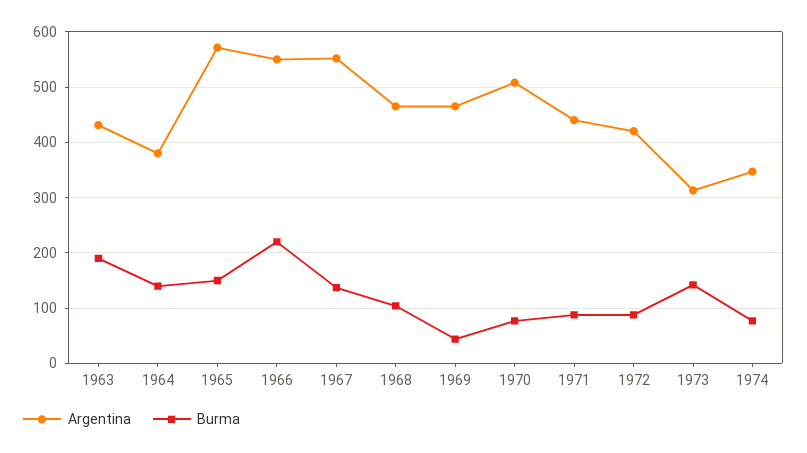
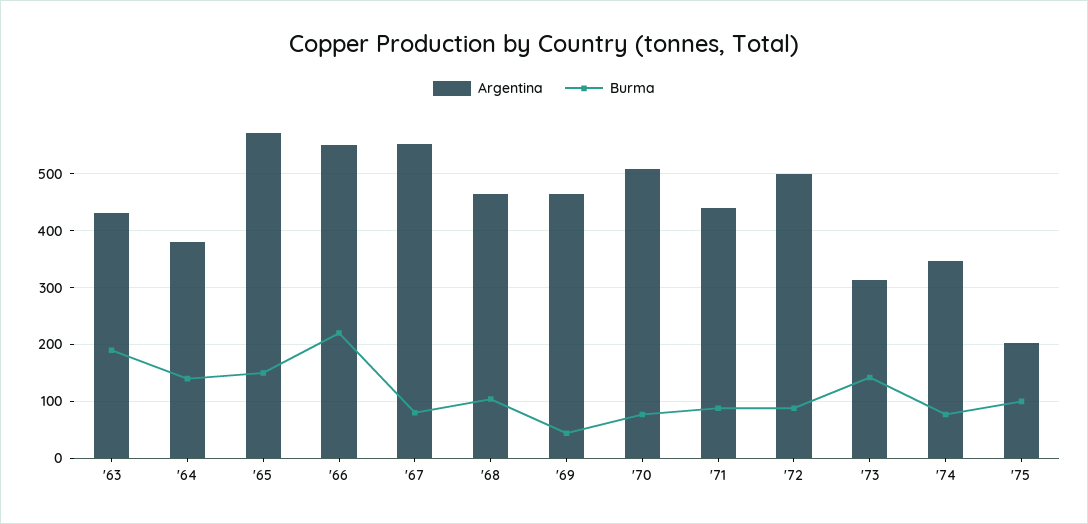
Burma, 1967: 140 -> 80
Argentina, 1972: 420 -> 500
Argentina, '75: none -> 200
Burma, '75: none -> 100

